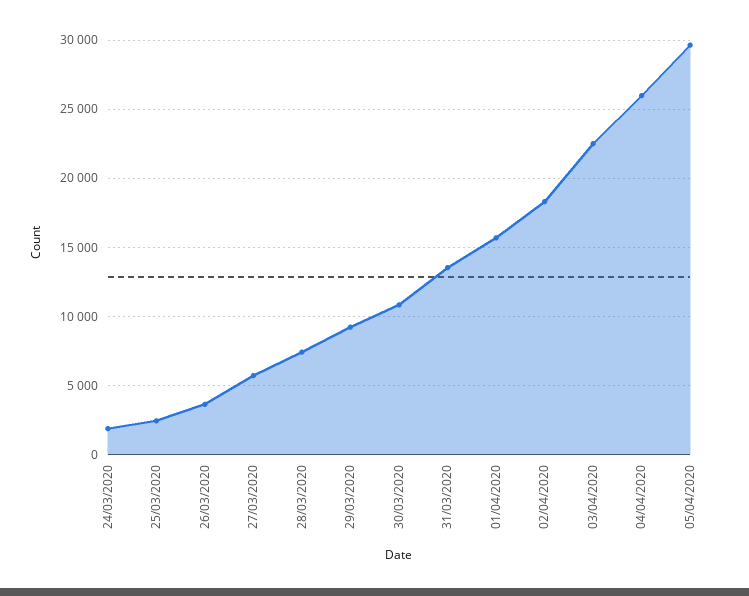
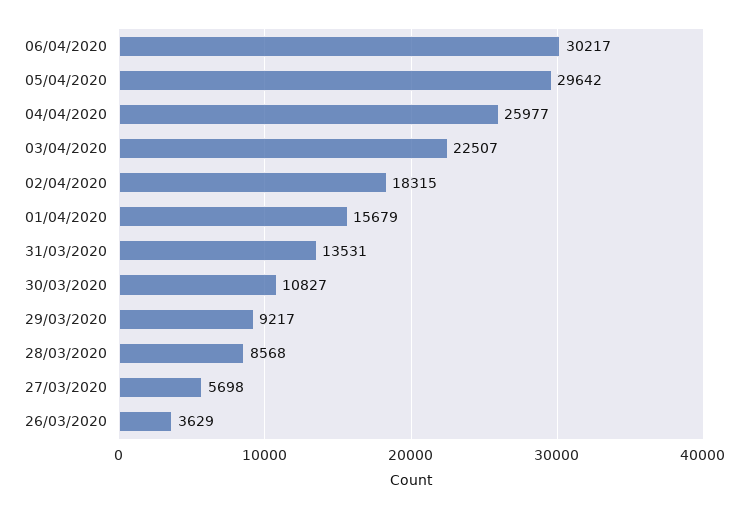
24/03/2020: 2000 -> none
25/03/2020: 2500 -> none
28/03/2020: 7500 -> 8568
06/04/2020: none -> 30217

